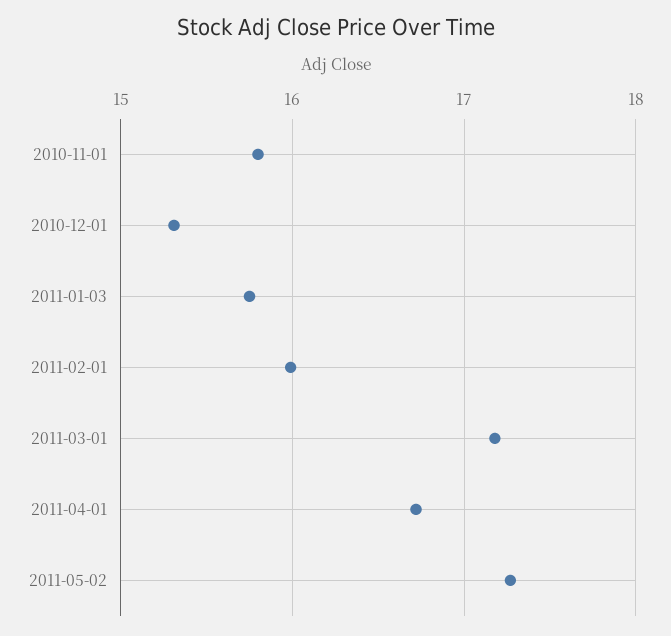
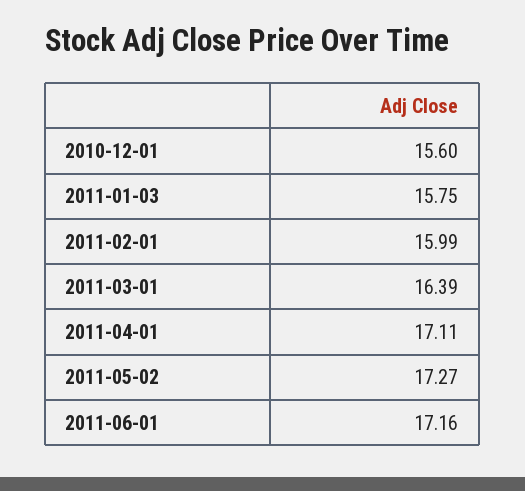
2010-11-01: 15.8 -> none
2010-12-01: 15.3 -> 15.6
2011-03-01: 17.2 -> 16.39
2011-04-01: 16.7 -> 17.11
2011-06-01: none -> 17.16

